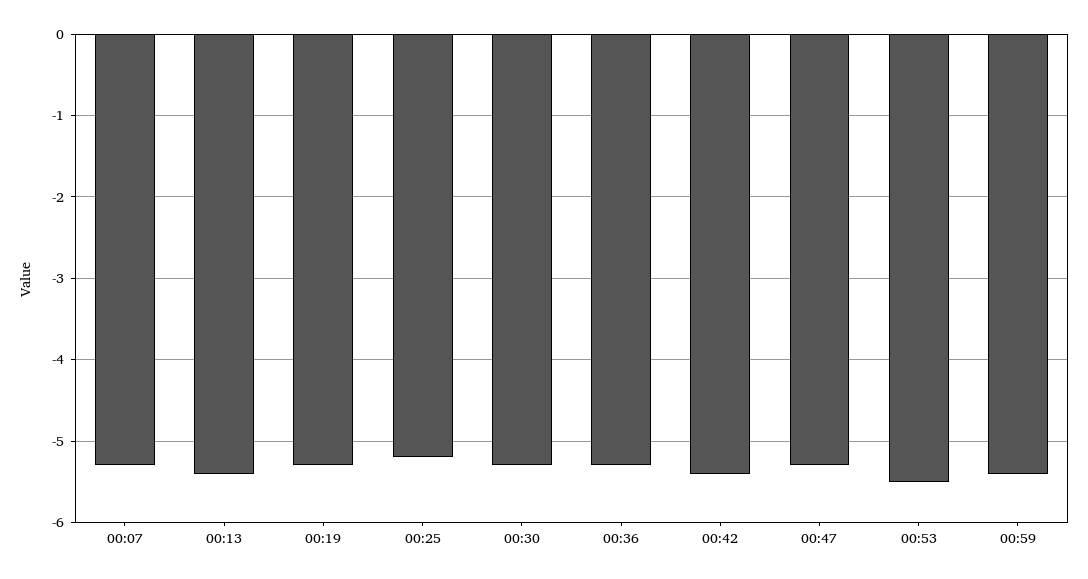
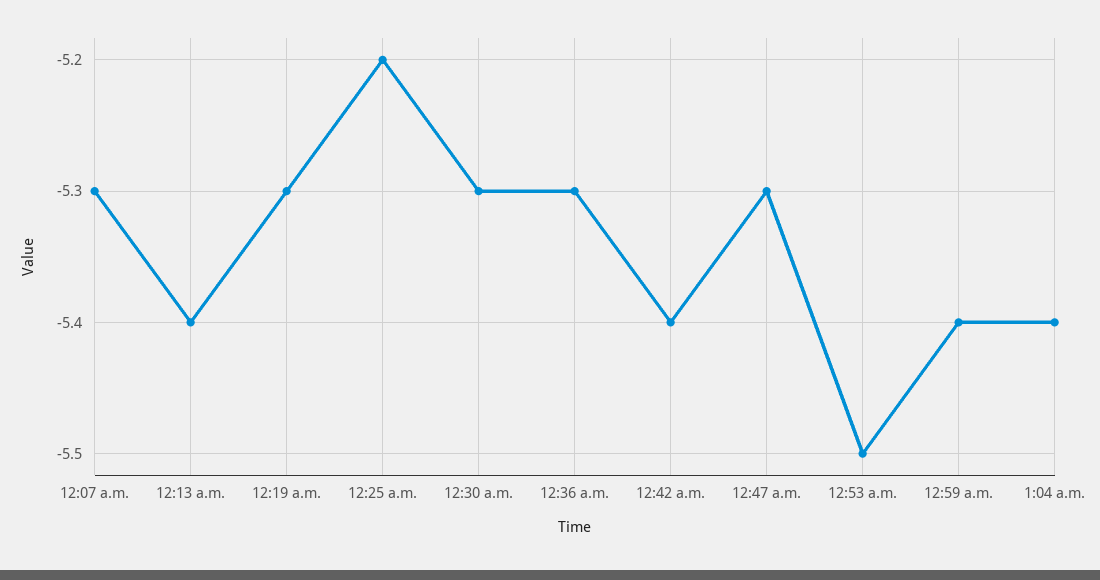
1:04 a.m.: none -> -5.4

